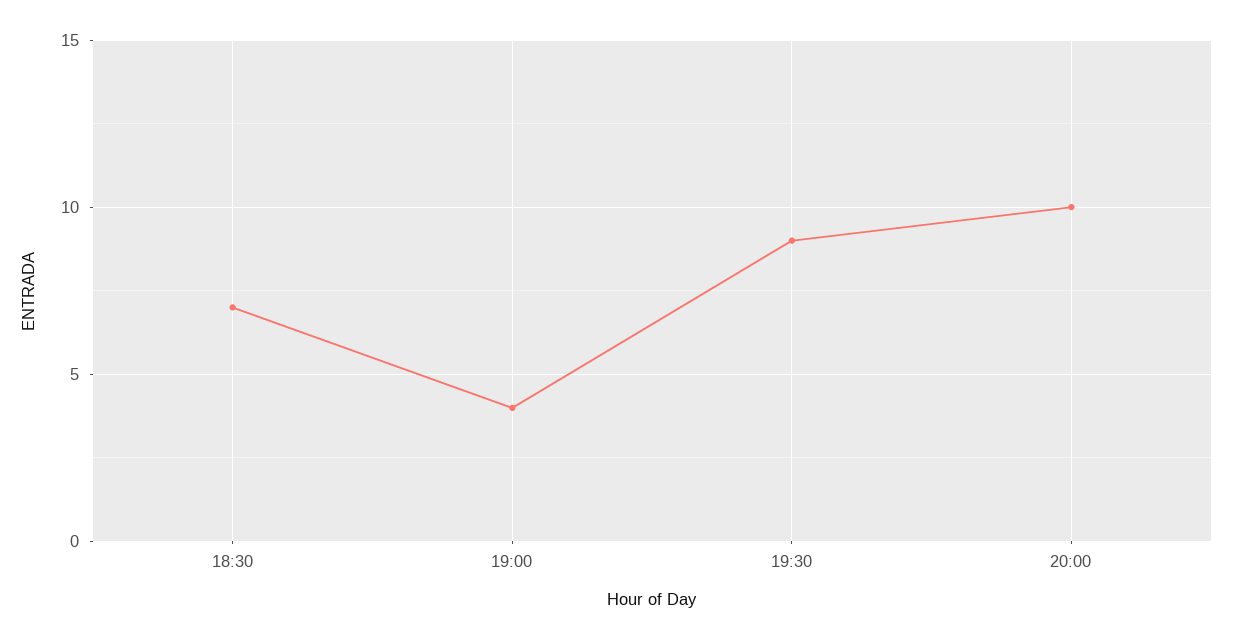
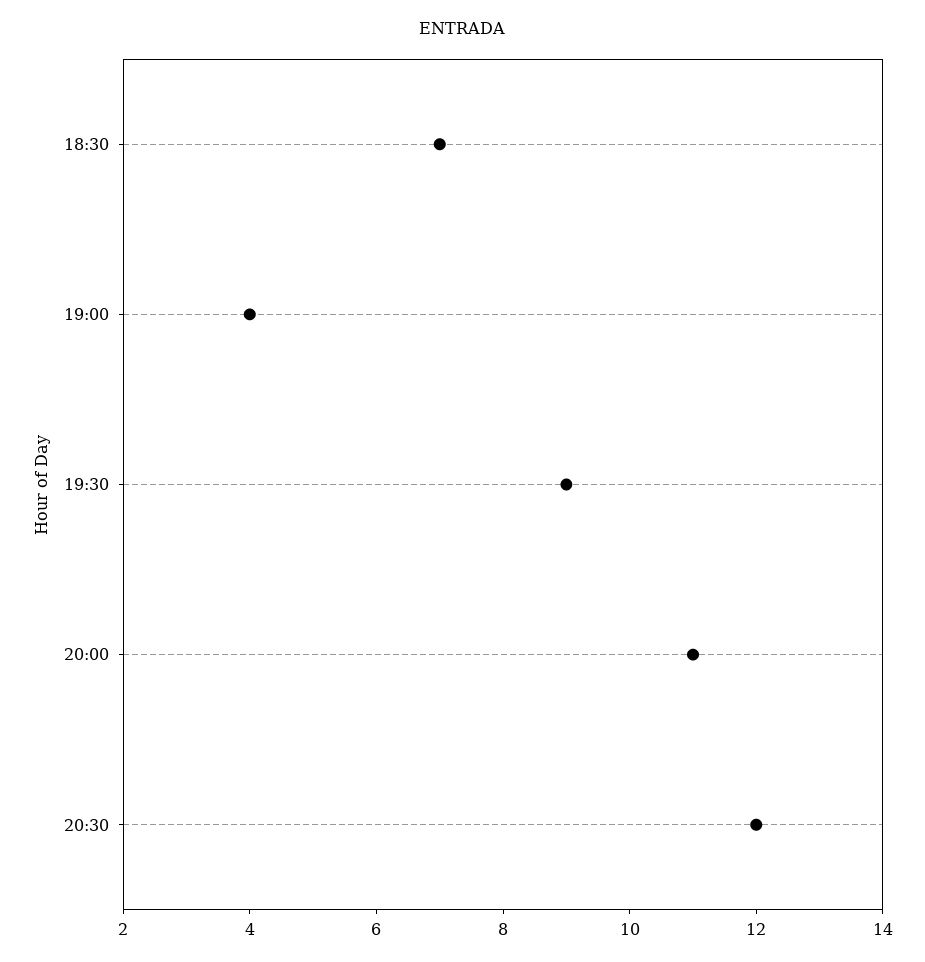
20:00: 10 -> 11
20:30: none -> 12

